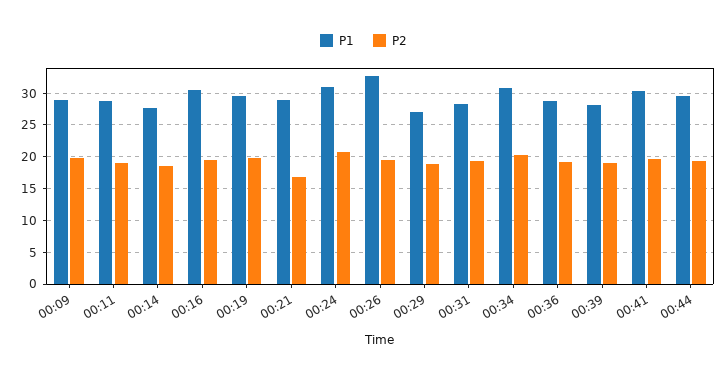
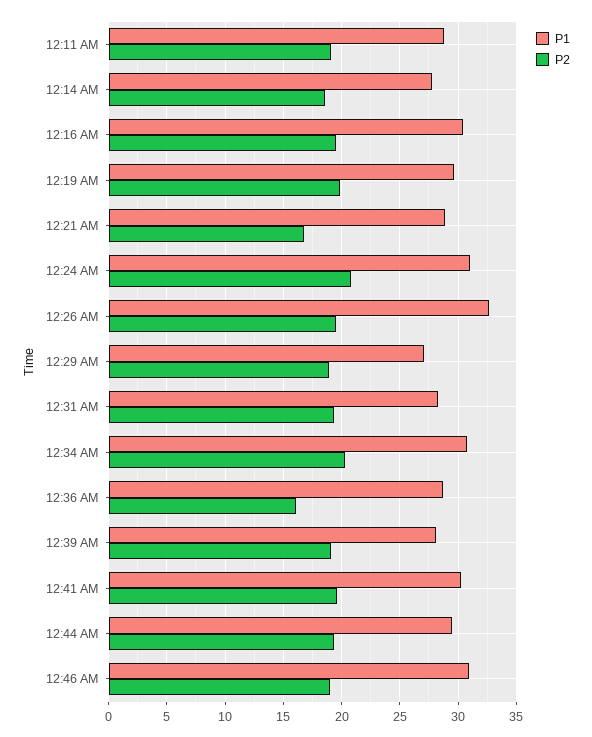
P1, 00:09: 29 -> none
P2, 00:09: 20 -> none
P2, 00:36: 19 -> 16
P1, 12:46 AM: none -> 31
P2, 12:46 AM: none -> 19

